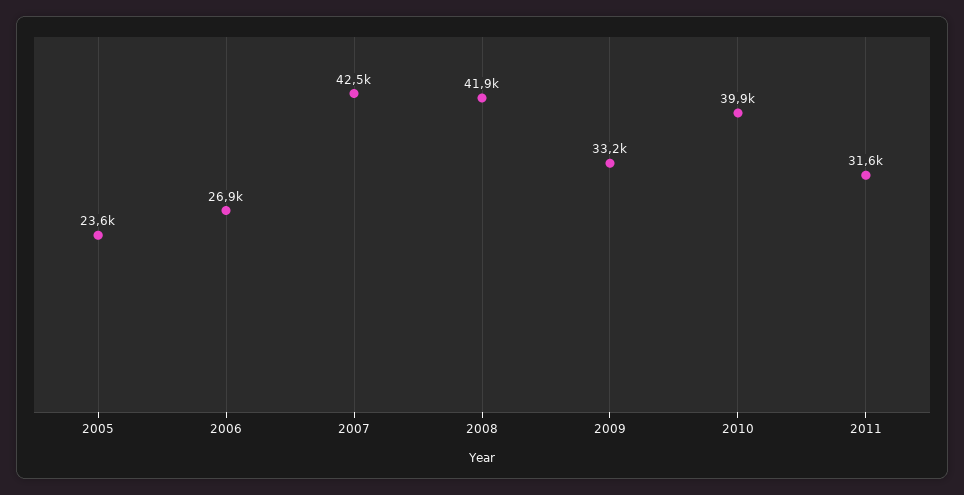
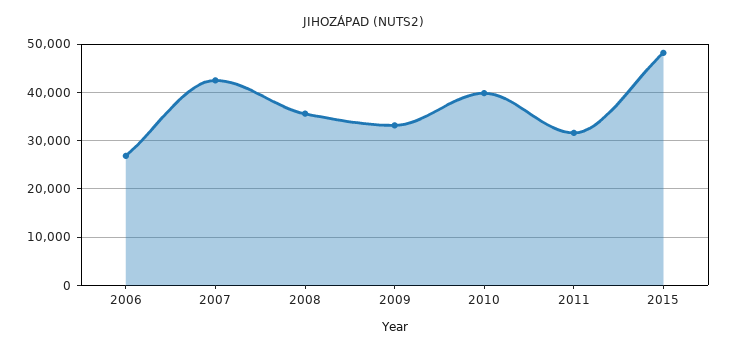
2005: 23600 -> none
2008: 41900 -> 36000
2015: none -> 48000

